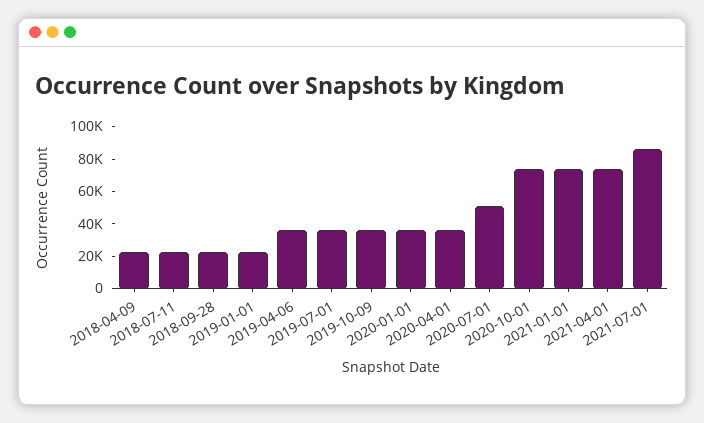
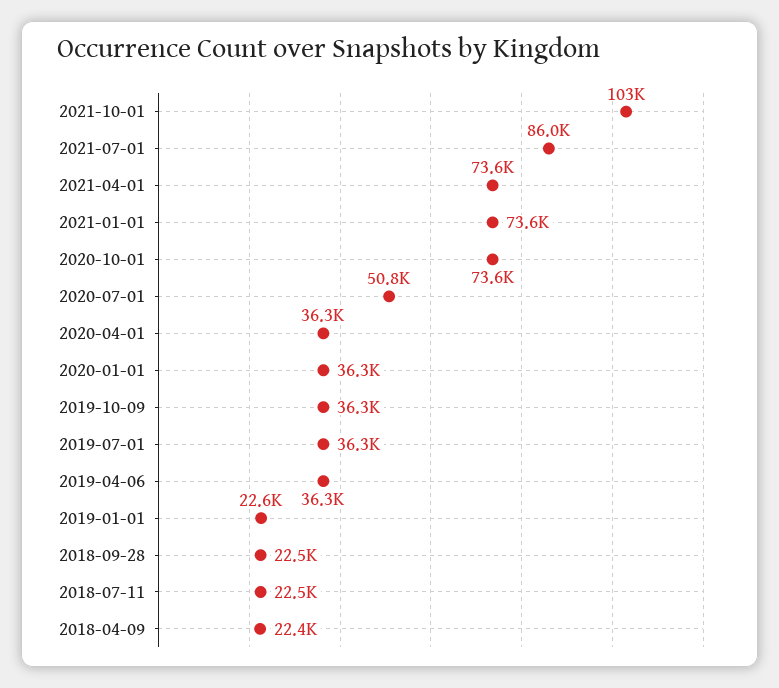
2021-10-01: none -> 103000

